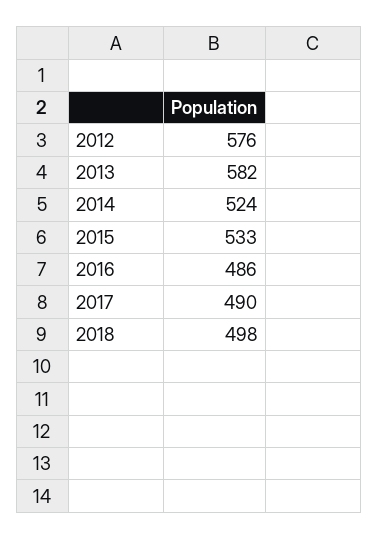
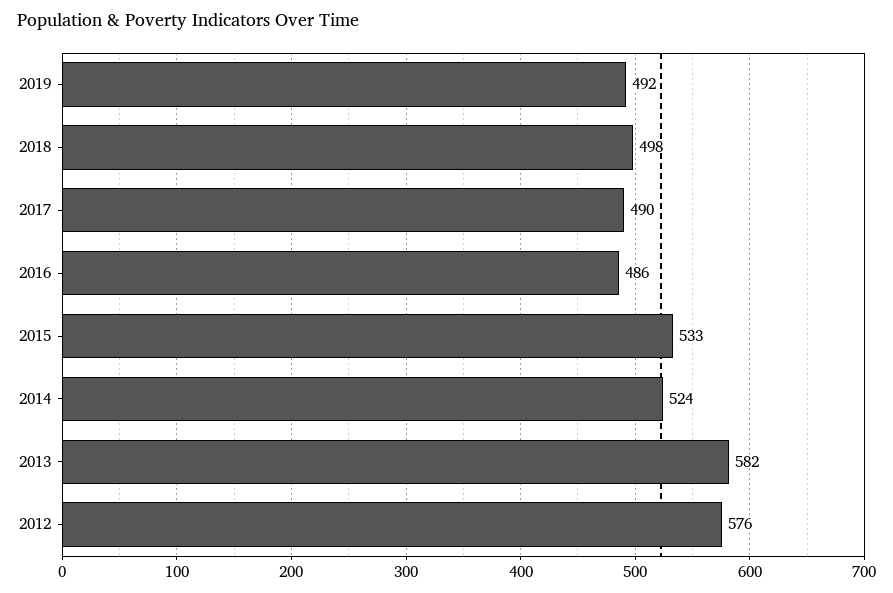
2019: none -> 492

